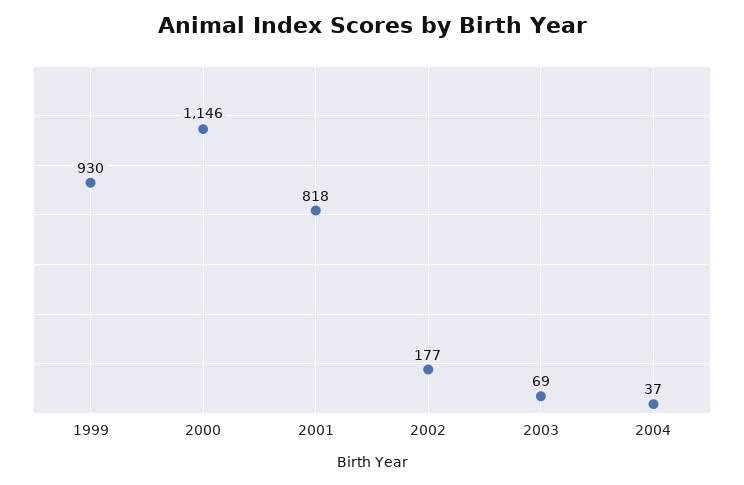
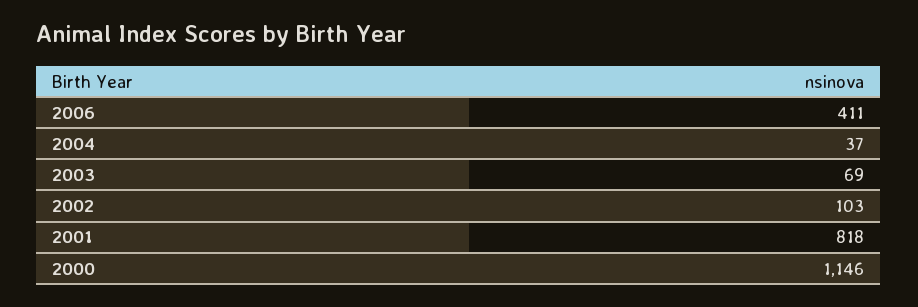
1999: 930 -> none
2002: 177 -> 103
2006: none -> 411

